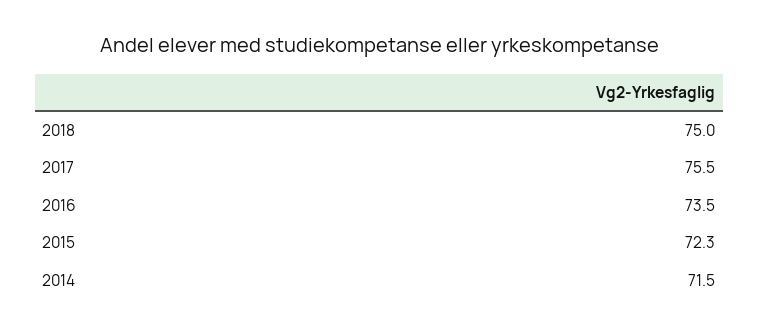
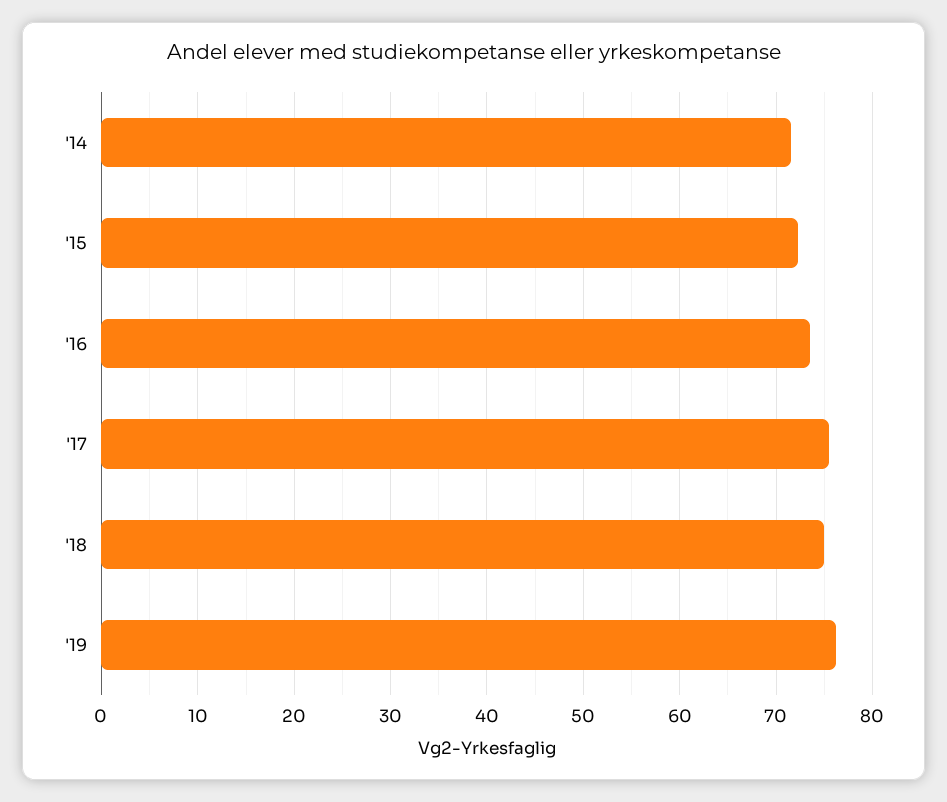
'19: none -> 76

